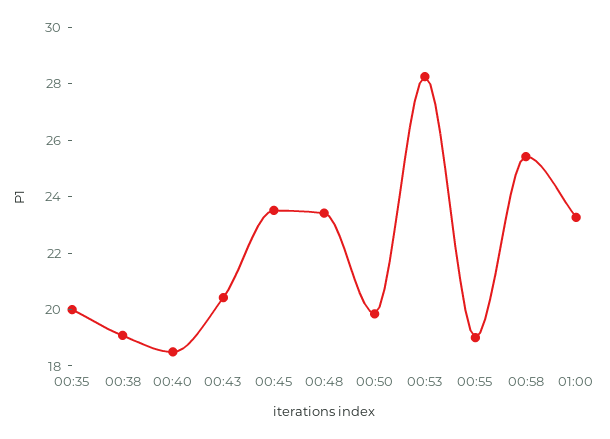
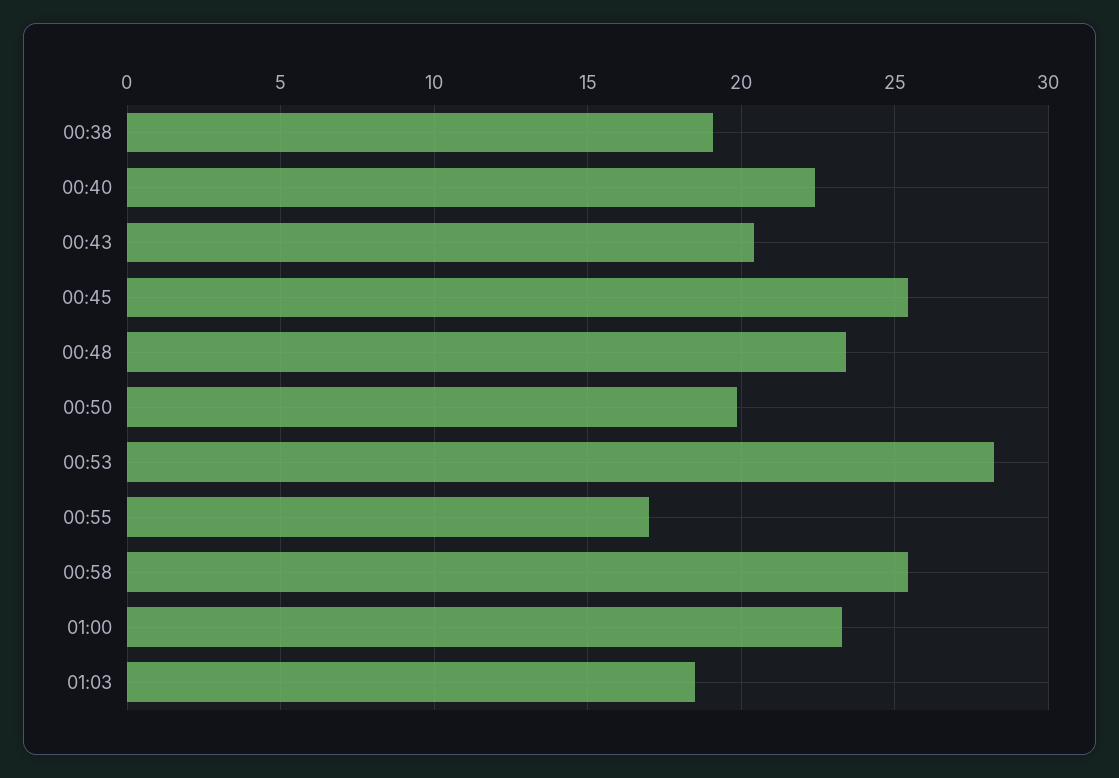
00:35: 20 -> none
00:40: 18.5 -> 22.5
00:45: 23.5 -> 25.5
00:55: 19 -> 17
01:03: none -> 18.5

